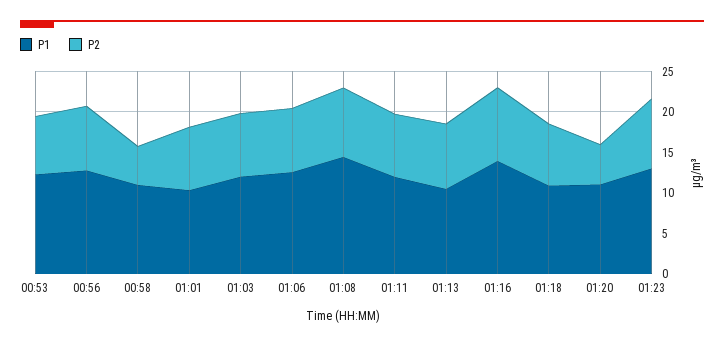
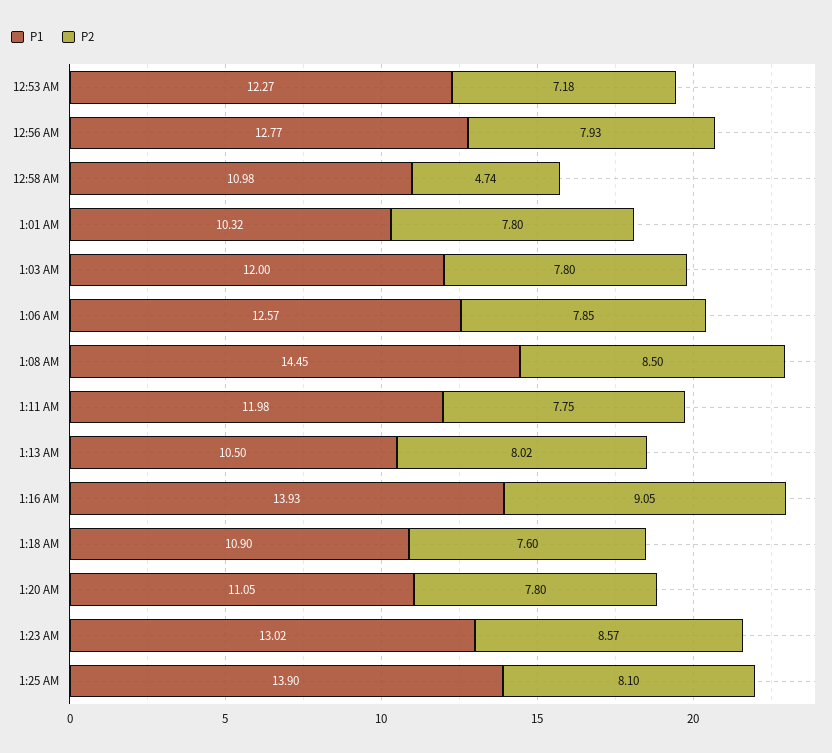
P2, 01:20: 5 -> 7.8
P1, 1:25 AM: none -> 13.9
P2, 1:25 AM: none -> 8.1

